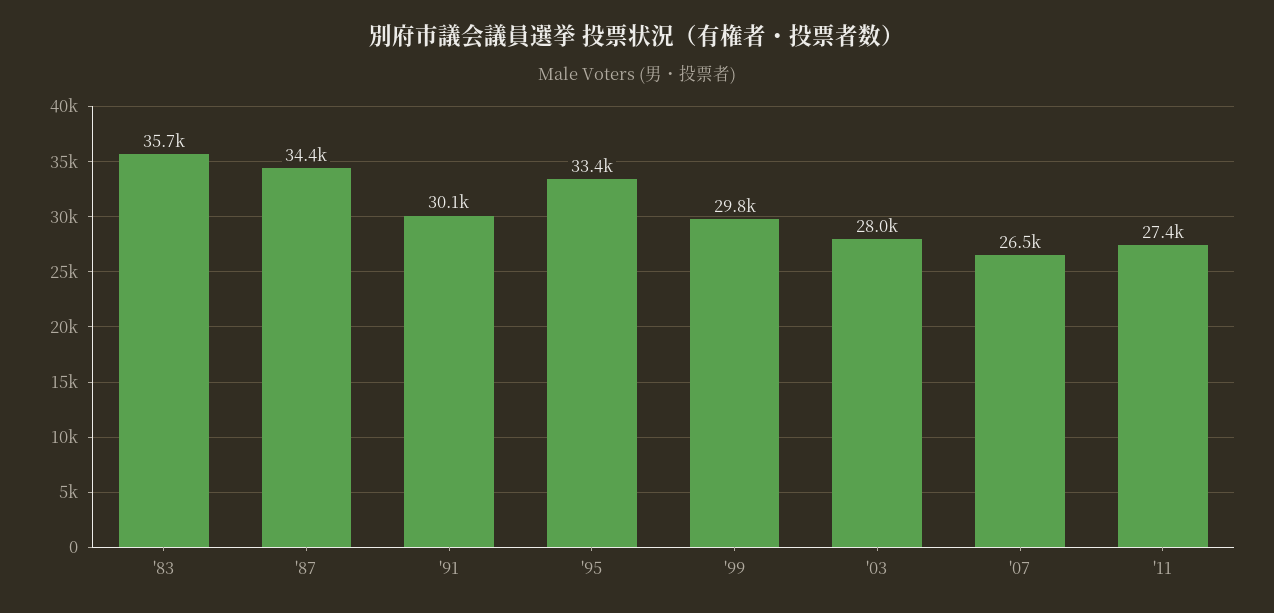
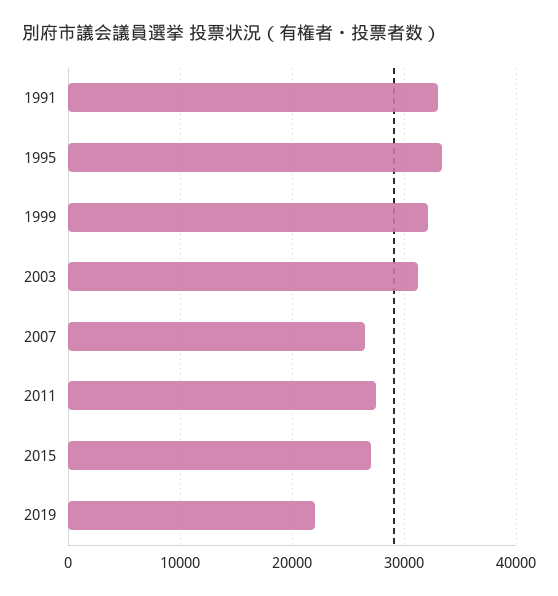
'83: 35700 -> none
'87: 34400 -> none
'91: 30100 -> 33000
'99: 29800 -> 32000
'03: 28000 -> 31000
2015: none -> 27000
2019: none -> 22000

